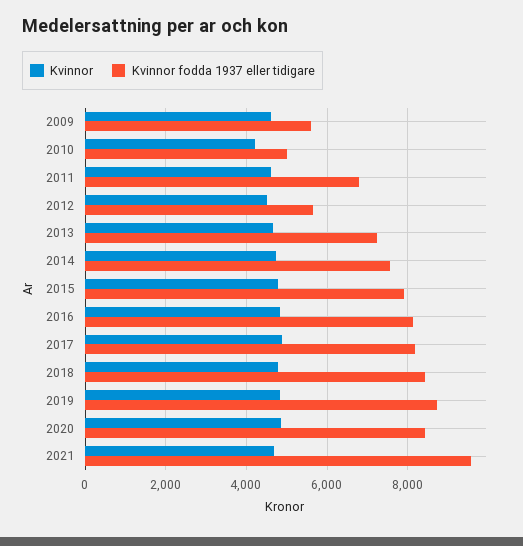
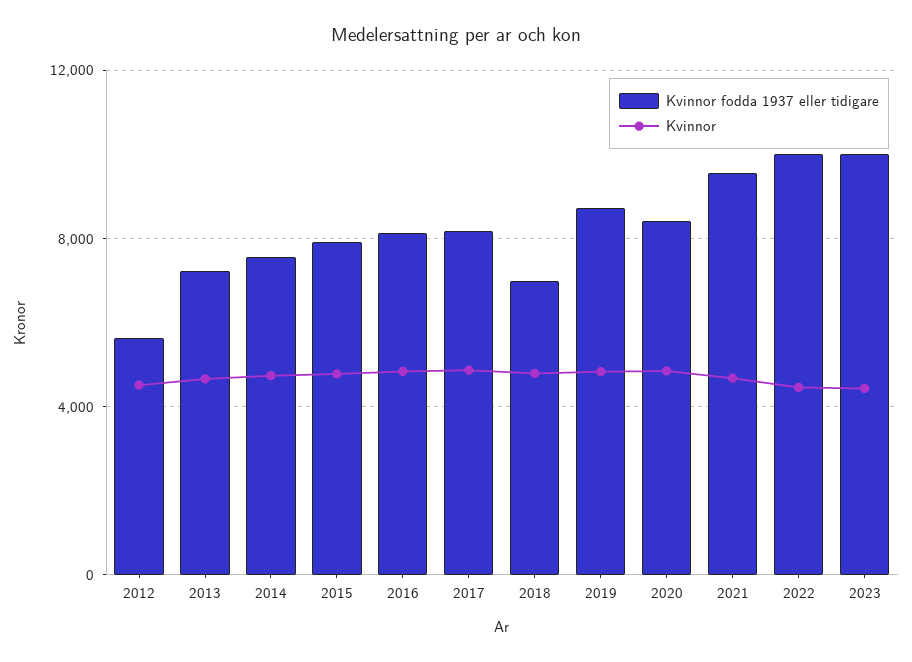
Kvinnor, 2009: 4600 -> none
Kvinnor fodda 1937 eller tidigare, 2009: 5600 -> none
Kvinnor, 2010: 4200 -> none
Kvinnor fodda 1937 eller tidigare, 2010: 5000 -> none
Kvinnor, 2011: 4600 -> none
Kvinnor fodda 1937 eller tidigare, 2011: 6800 -> none
Kvinnor fodda 1937 eller tidigare, 2018: 8400 -> 7000
Kvinnor fodda 1937 eller tidigare, 2022: none -> 10000
Kvinnor, 2022: none -> 4500
Kvinnor fodda 1937 eller tidigare, 2023: none -> 10000
Kvinnor, 2023: none -> 4500

